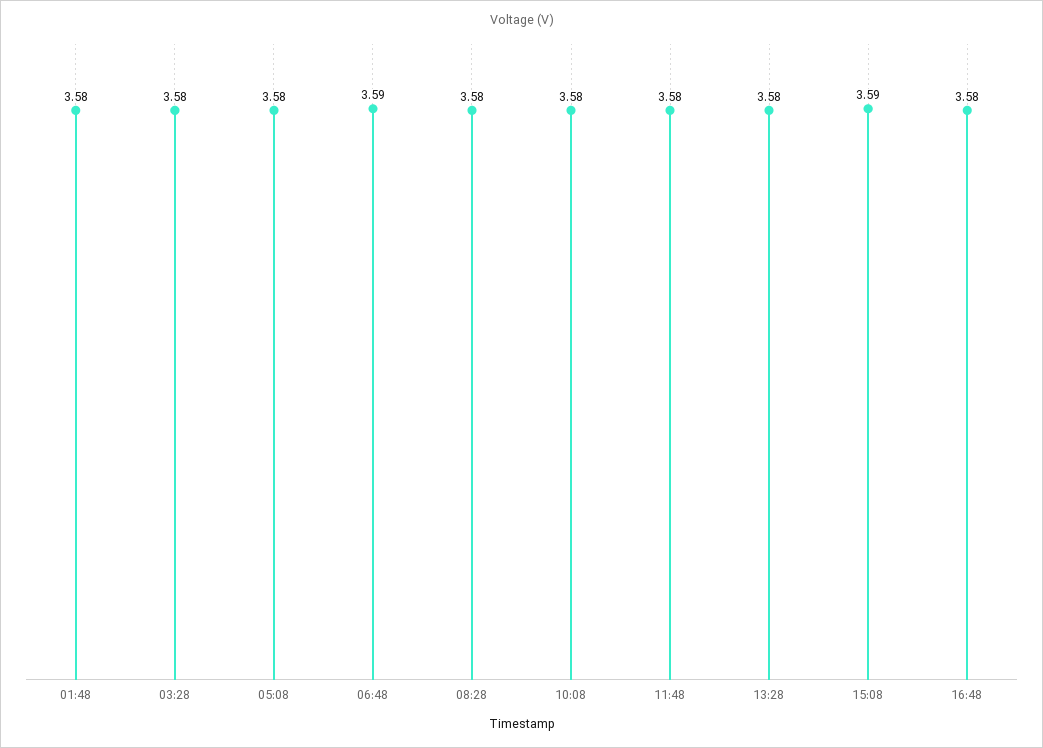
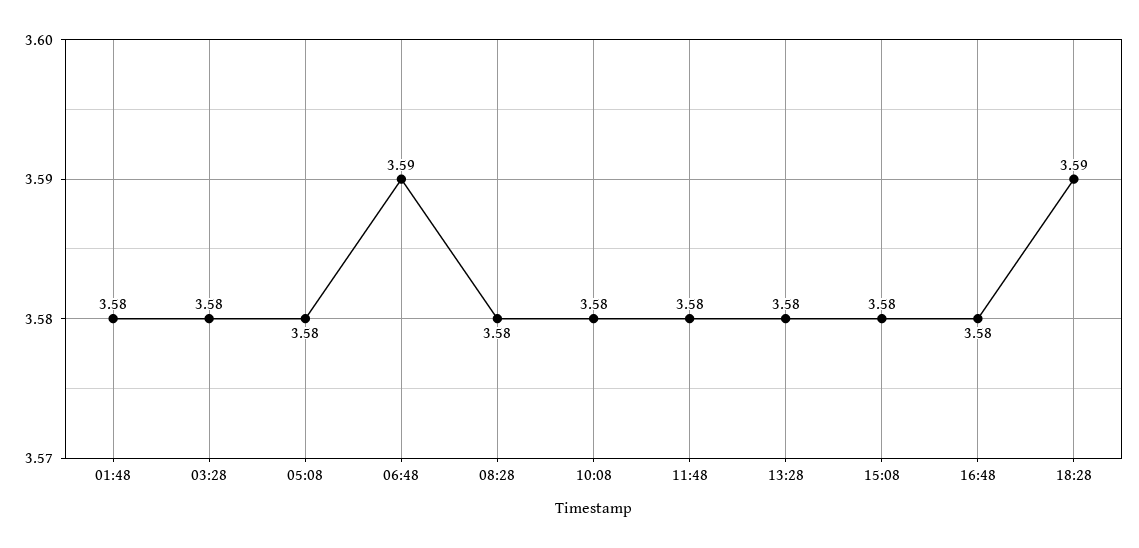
15:08: 3.59 -> 3.58
18:28: none -> 3.59

